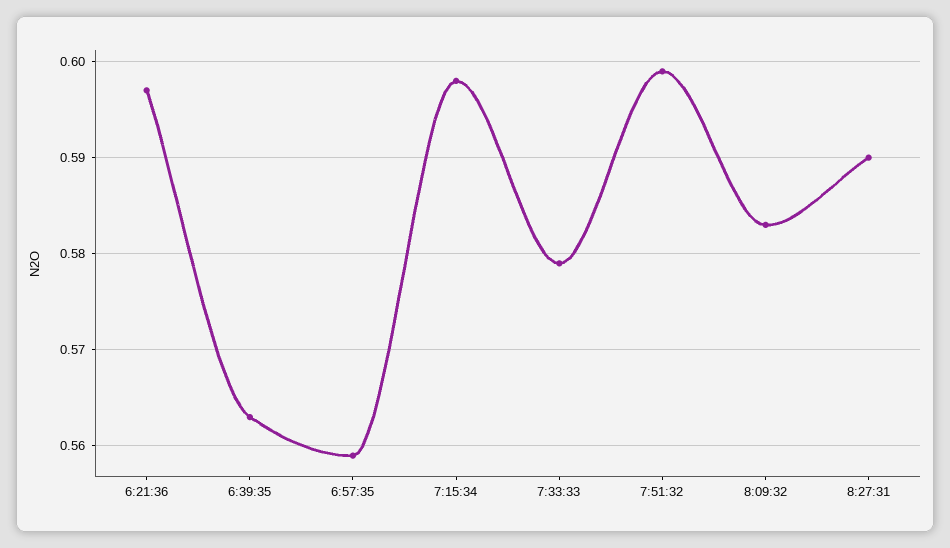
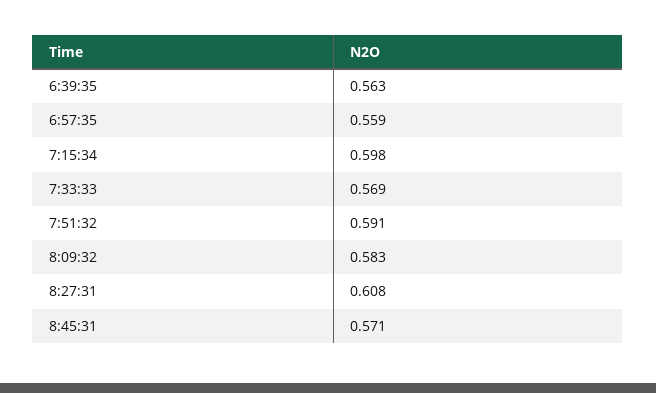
6:21:36: 0.597 -> none
7:33:33: 0.579 -> 0.569
7:51:32: 0.599 -> 0.591
8:27:31: 0.59 -> 0.608
8:45:31: none -> 0.571

